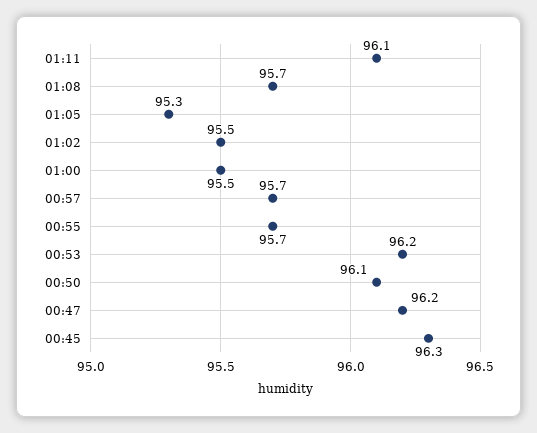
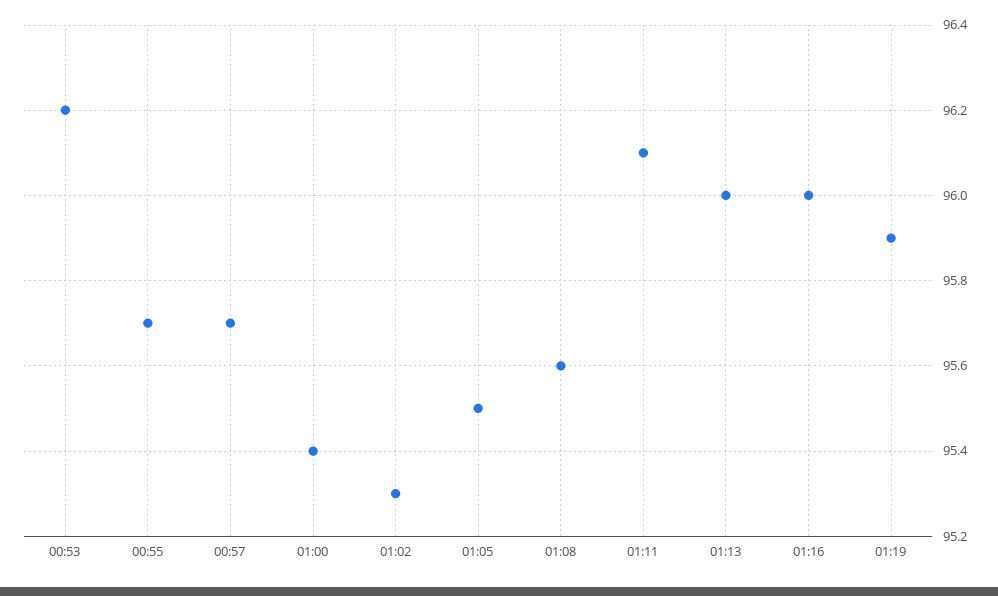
01:08: 95.7 -> 95.6
01:05: 95.3 -> 95.5
01:02: 95.5 -> 95.3
01:00: 95.5 -> 95.4
00:50: 96.1 -> none
00:47: 96.2 -> none
00:45: 96.3 -> none
01:13: none -> 96
01:16: none -> 96
01:19: none -> 95.9

